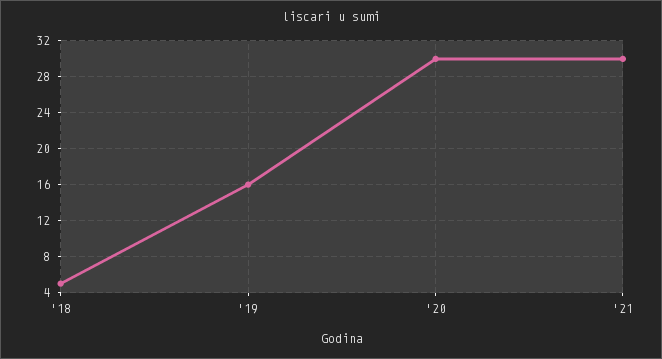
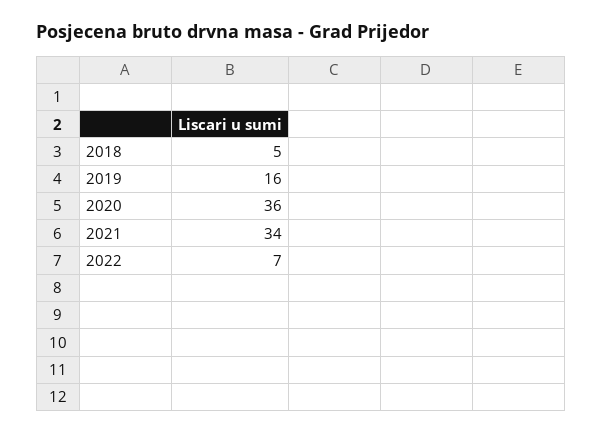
'20: 30 -> 36
'21: 30 -> 34
2022: none -> 7

